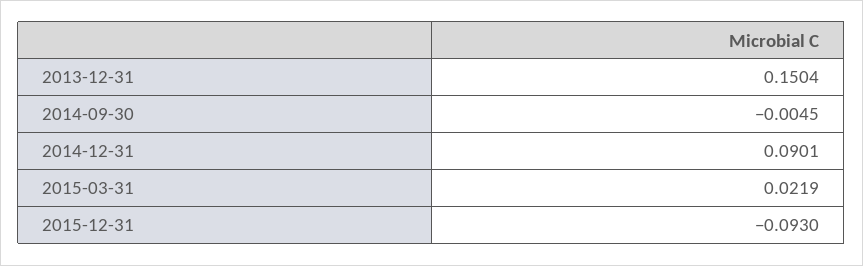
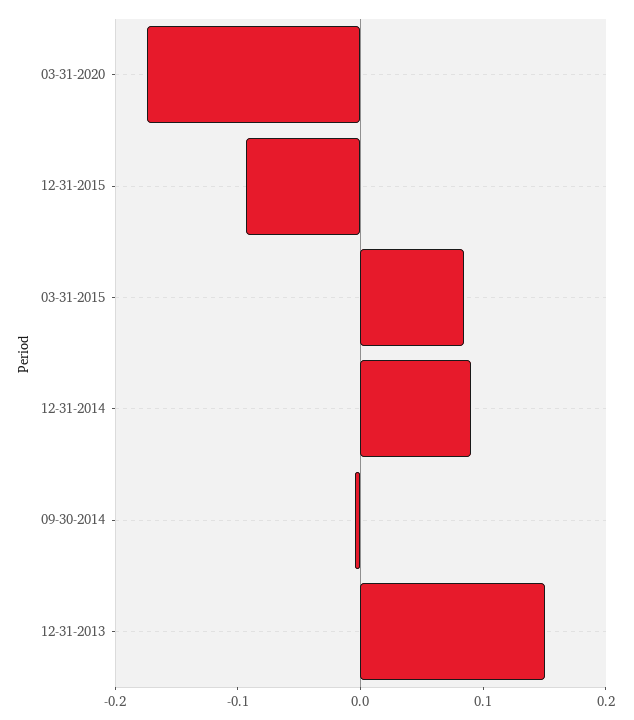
2015-03-31: 0.0219 -> 0.08
03-31-2020: none -> -0.18

